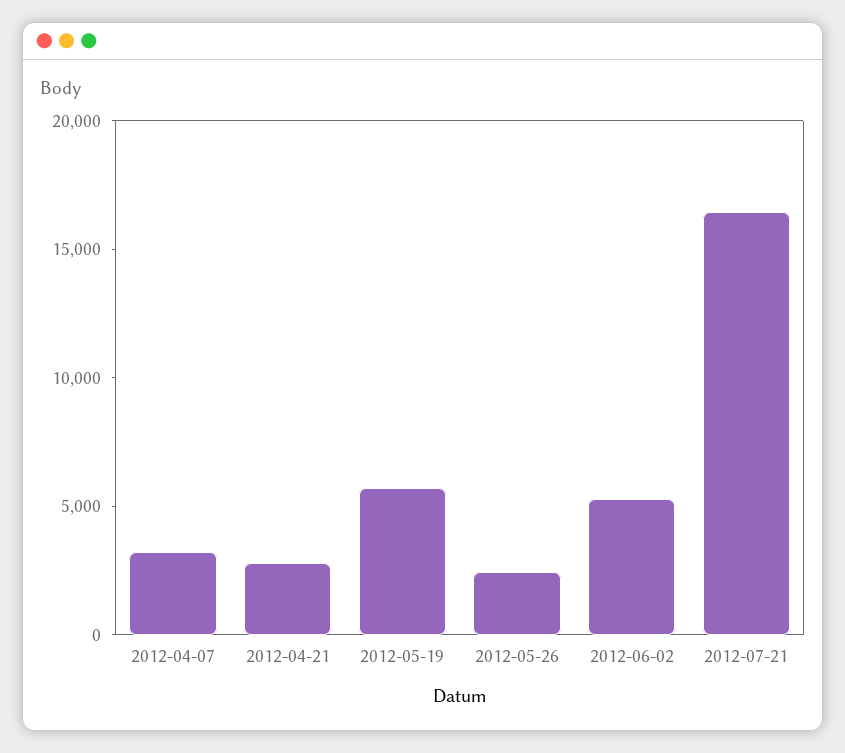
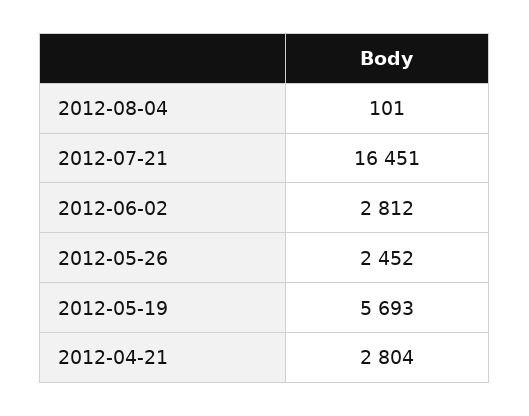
2012-04-07: 3000 -> none
2012-06-02: 5000 -> 2812
2012-08-04: none -> 101

